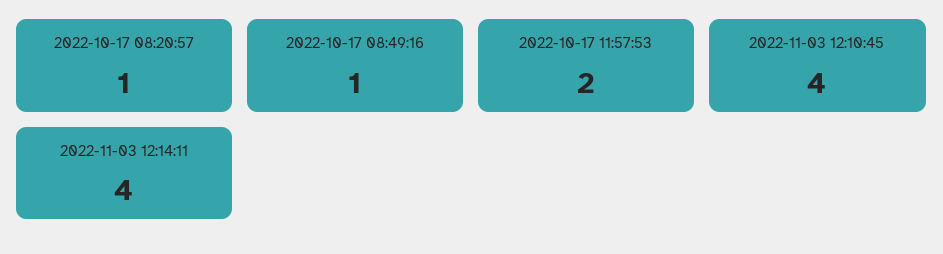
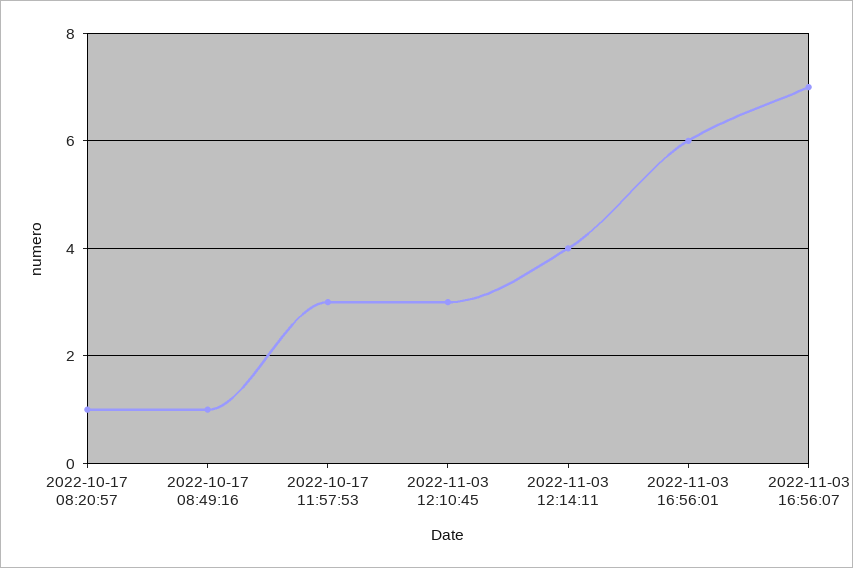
2022-10-17 11:57:53: 2 -> 3
2022-11-03 12:10:45: 4 -> 3
2022-11-03 16:56:01: none -> 6
2022-11-03 16:56:07: none -> 7

